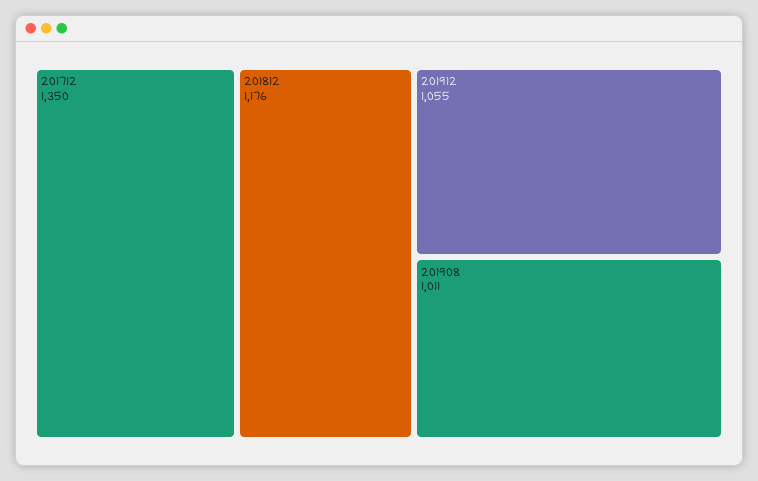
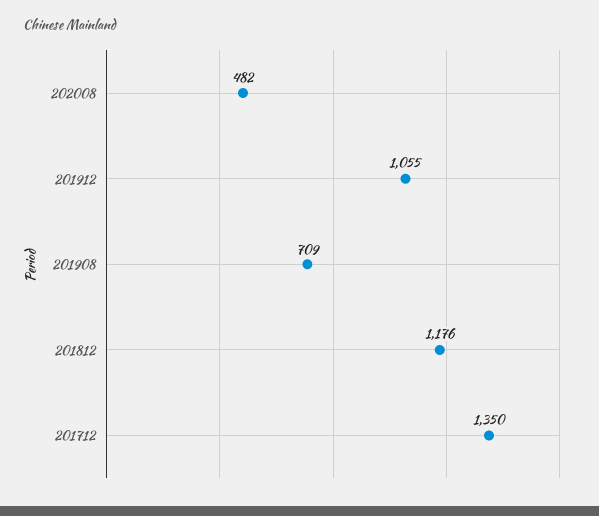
201908: 1011 -> 709
202008: none -> 482

